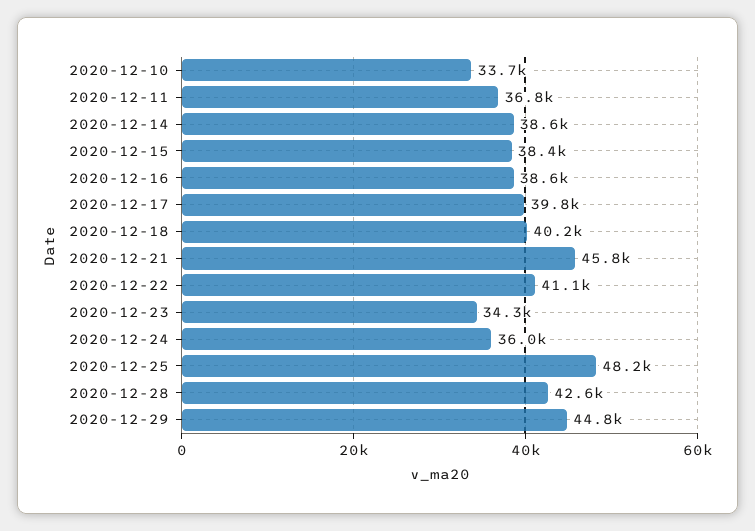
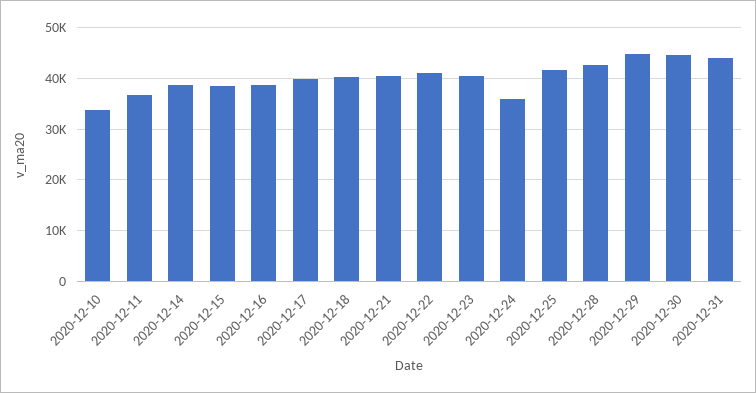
2020-12-21: 45800 -> 40000
2020-12-23: 34300 -> 40000
2020-12-25: 48200 -> 42000
2020-12-30: none -> 44000
2020-12-31: none -> 44000

